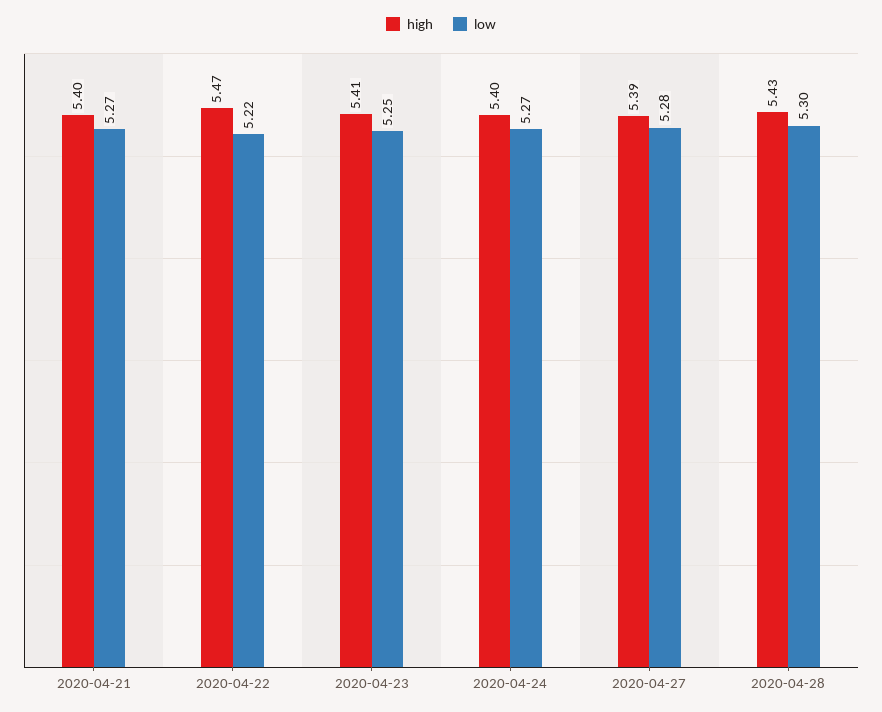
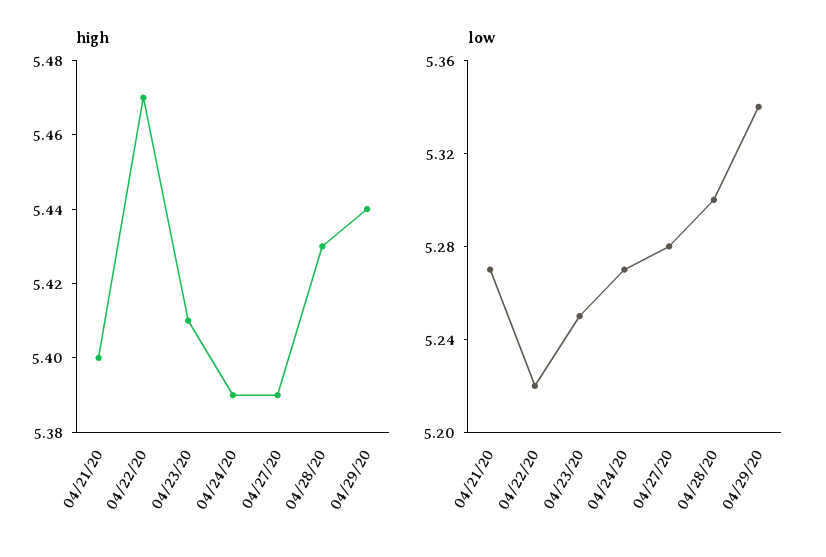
high, 2020-04-24: 5.4 -> 5.39
high, 04/29/20: none -> 5.44
low, 04/29/20: none -> 5.34

